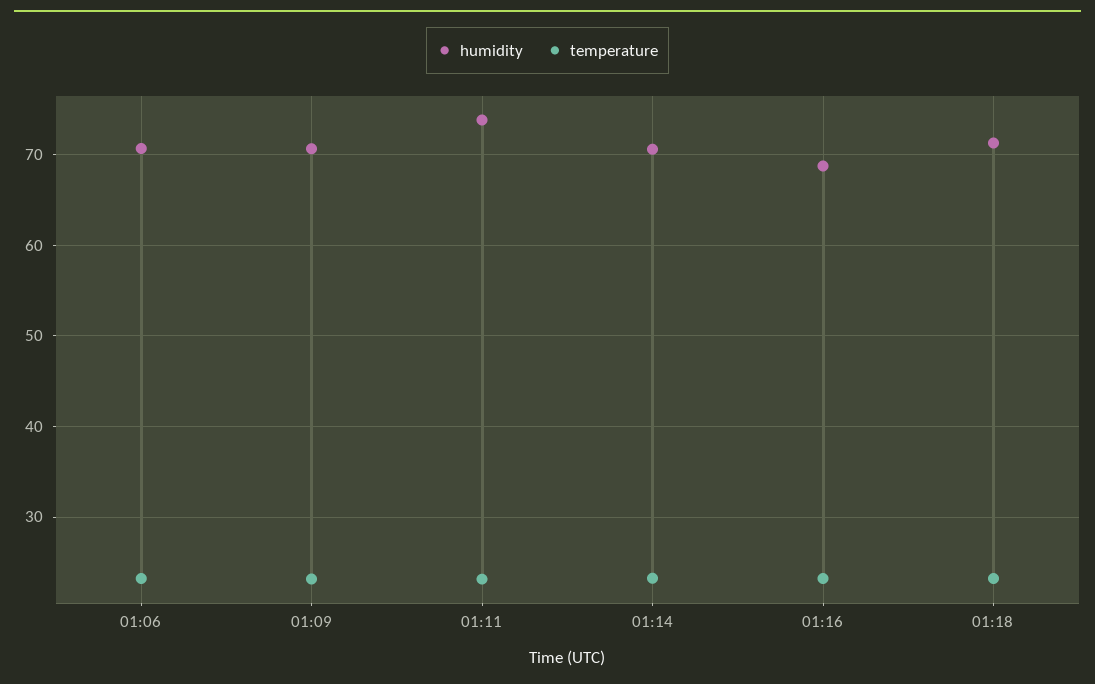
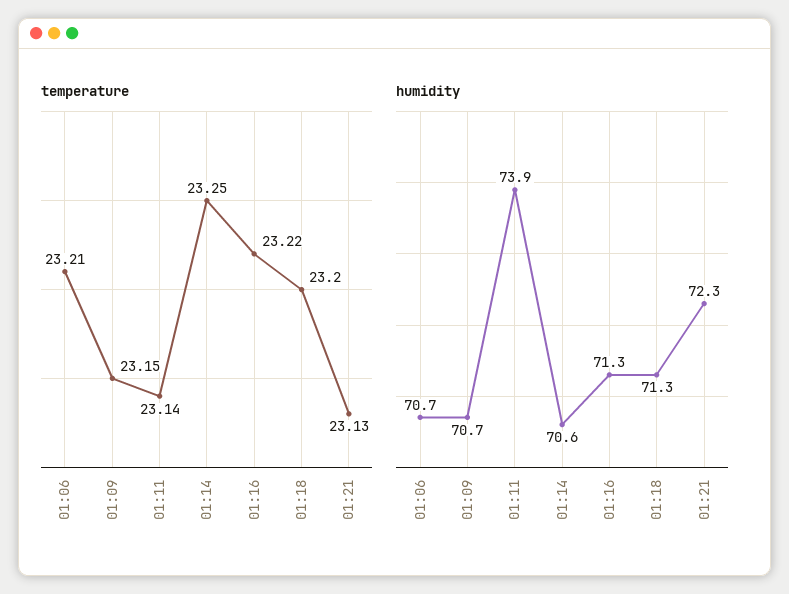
humidity, 01:16: 69 -> 71.3
temperature, 01:21: none -> 23.13
humidity, 01:21: none -> 72.3

